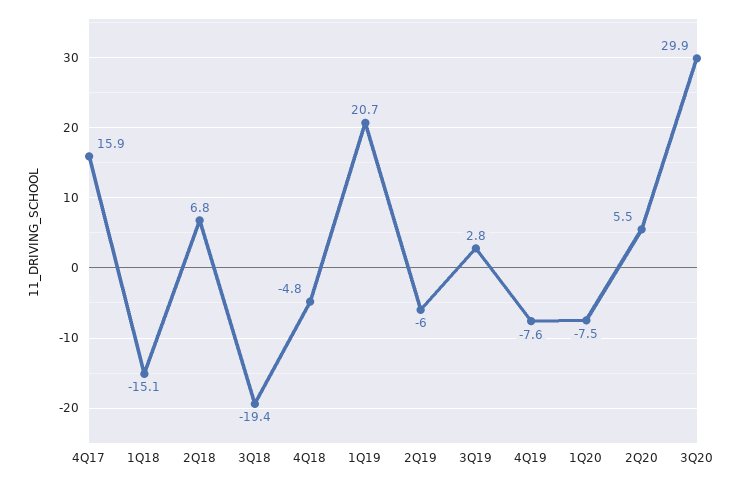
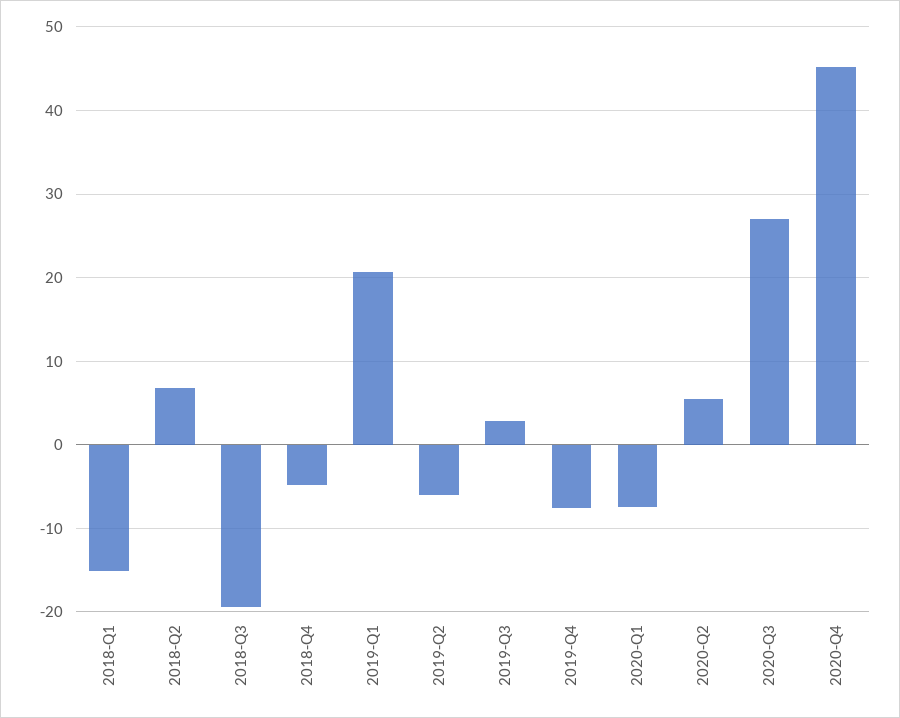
4Q17: 15.9 -> none
3Q20: 29.9 -> 27
2020-Q4: none -> 45

